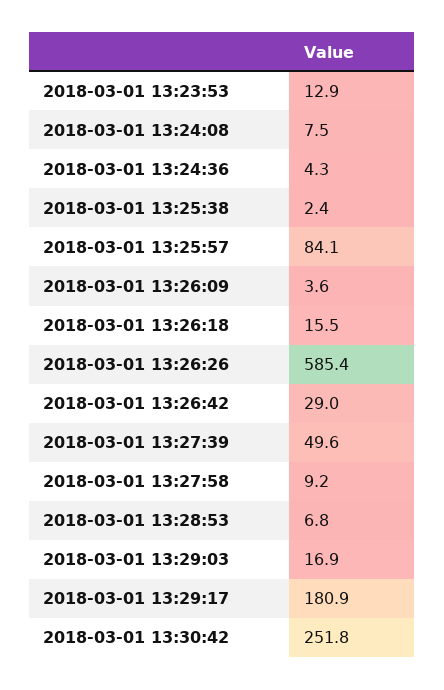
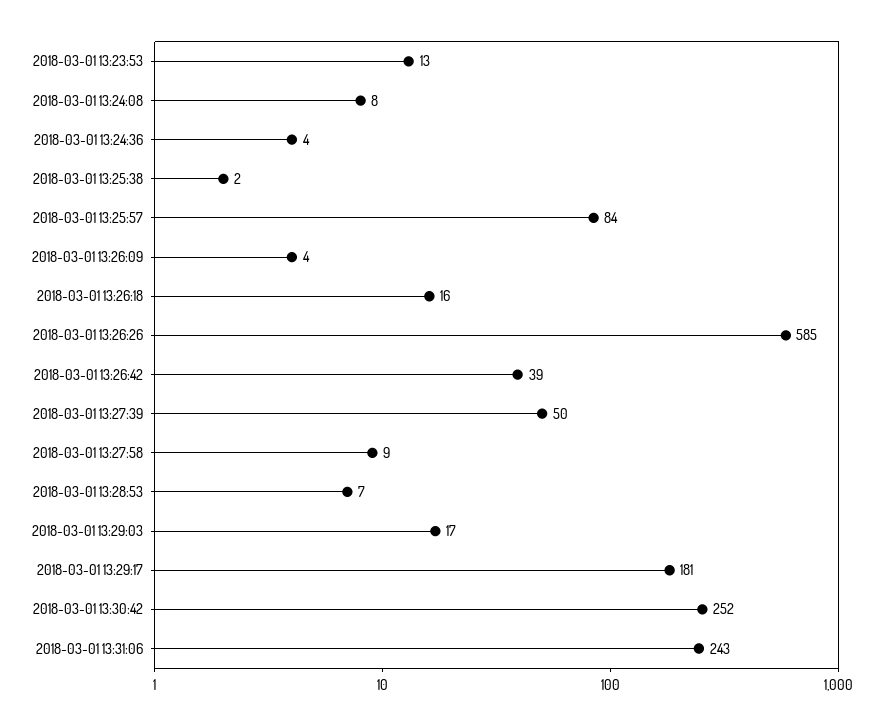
2018-03-01 13:26:42: 29 -> 39
2018-03-01 13:31:06: none -> 243

